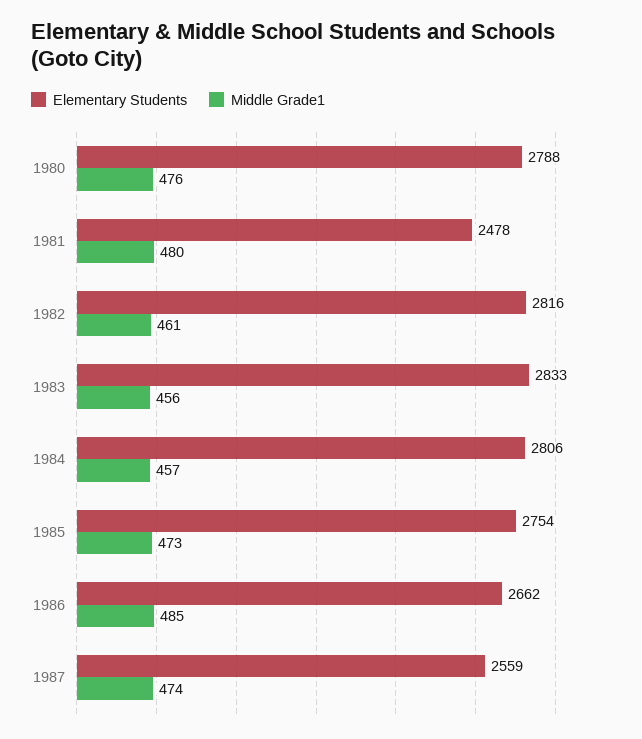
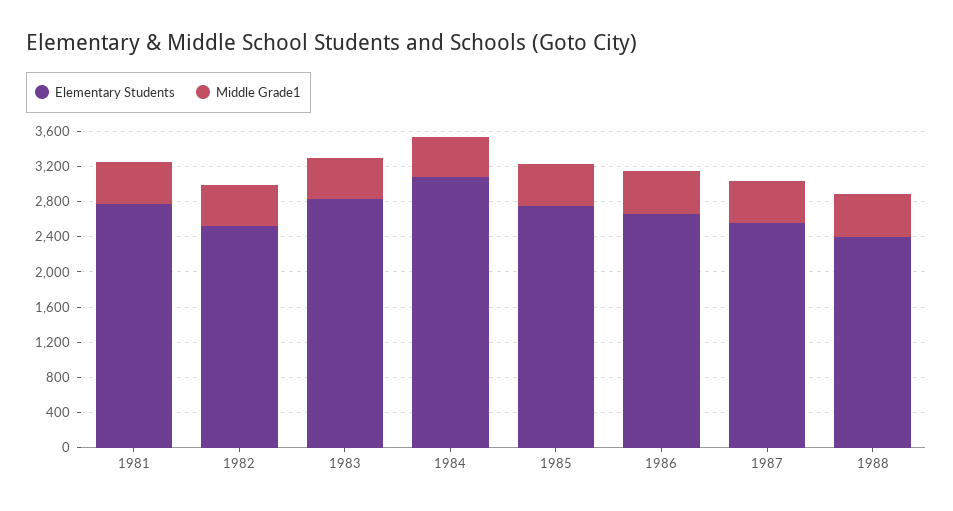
Elementary Students, 1980: 2788 -> none
Middle Grade1, 1980: 476 -> none
Elementary Students, 1981: 2478 -> 2800
Elementary Students, 1982: 2816 -> 2500
Elementary Students, 1984: 2806 -> 3100
Elementary Students, 1988: none -> 2400
Middle Grade1, 1988: none -> 500

